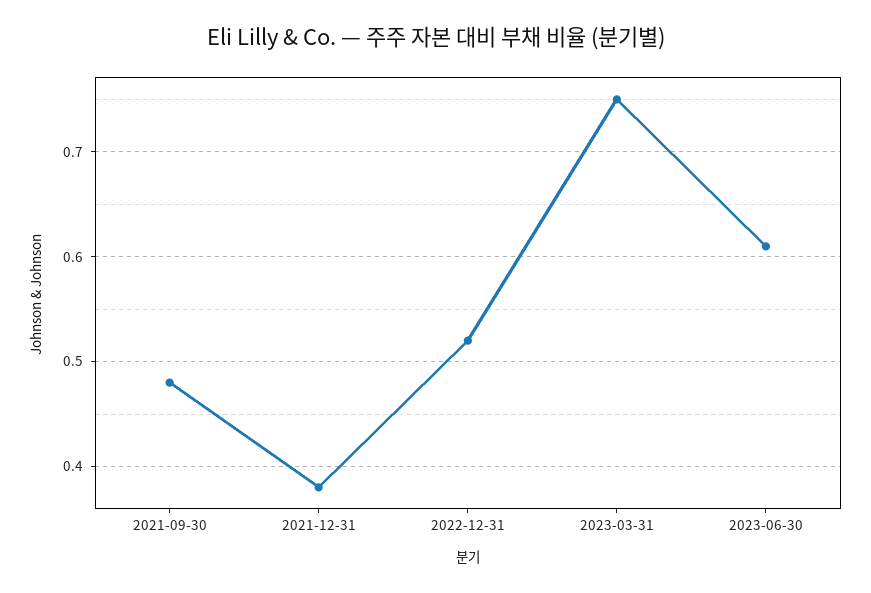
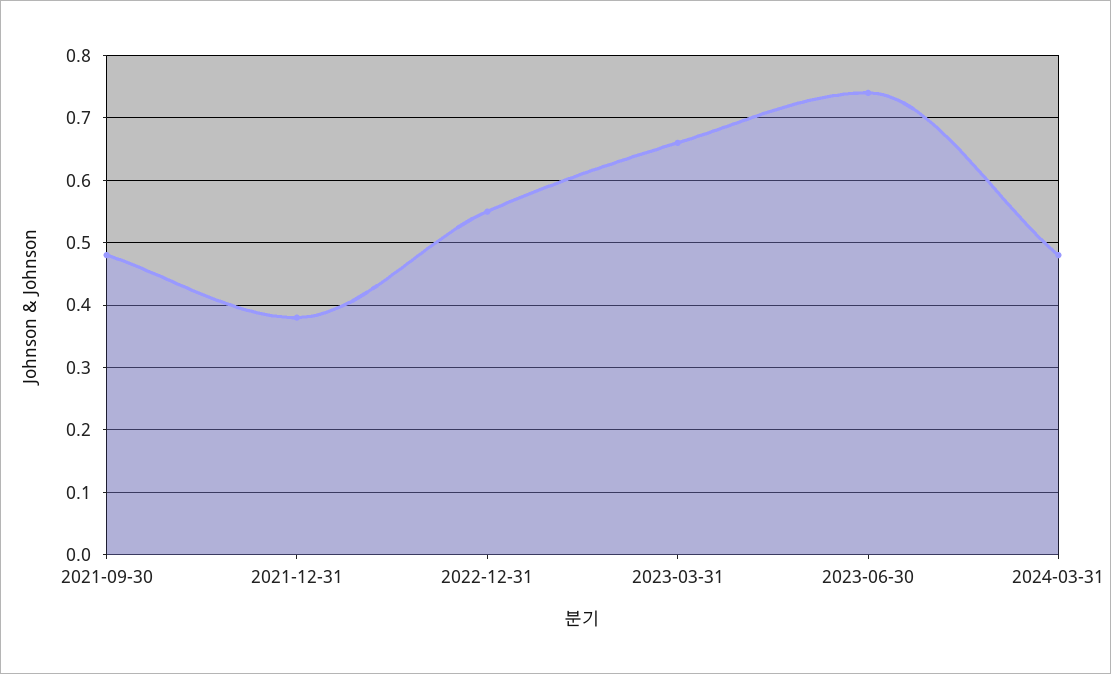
2022-12-31: 0.52 -> 0.55
2023-03-31: 0.75 -> 0.66
2023-06-30: 0.61 -> 0.74
2024-03-31: none -> 0.48

